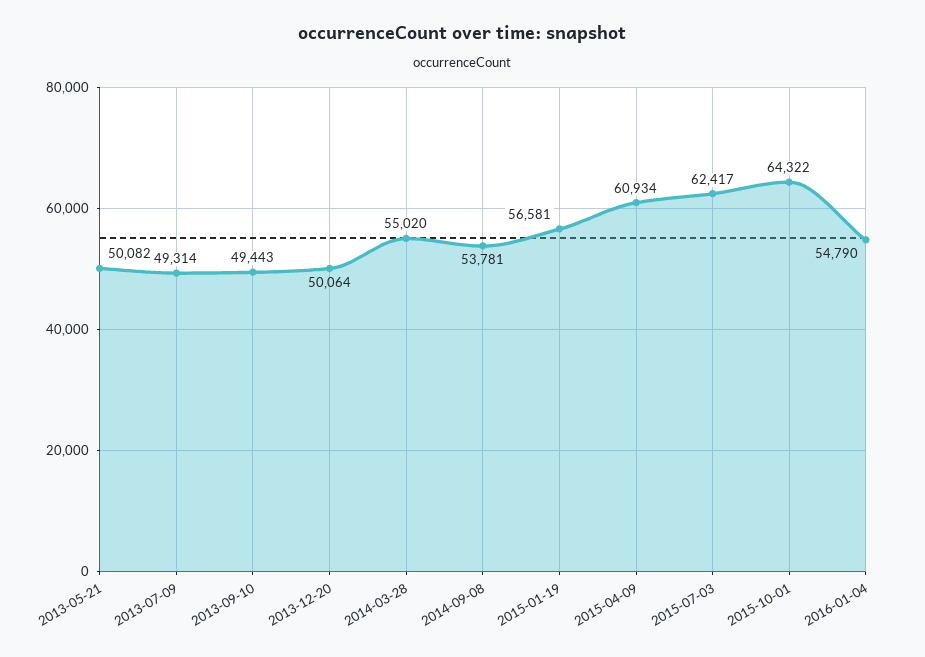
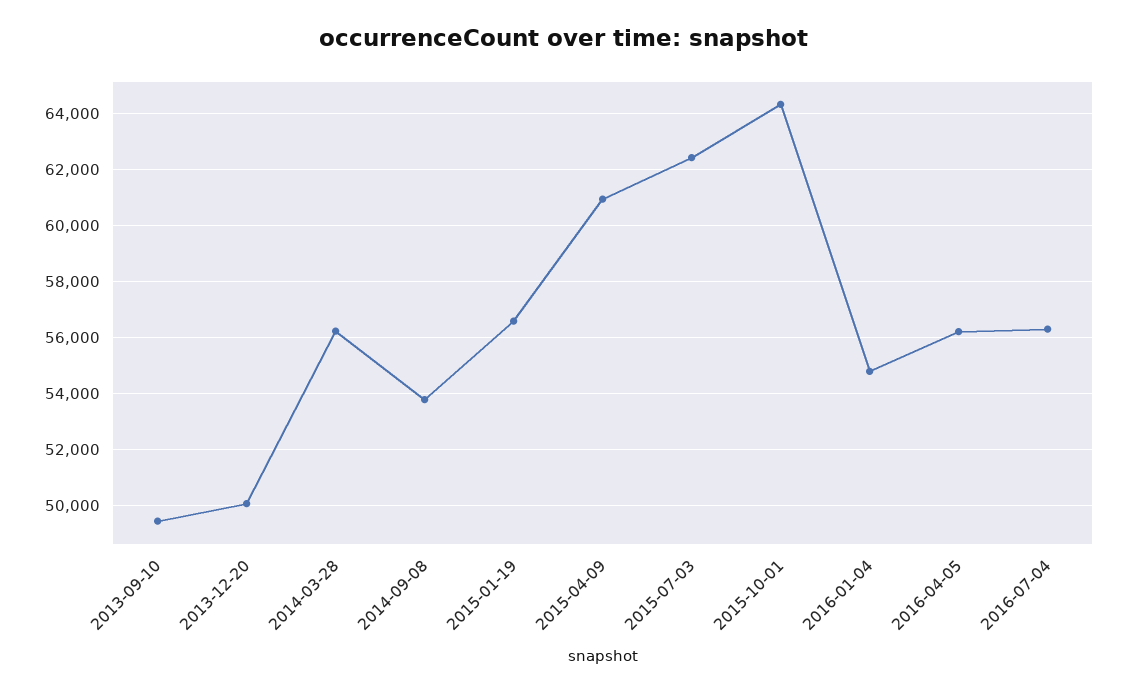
2013-05-21: 50082 -> none
2013-07-09: 49314 -> none
2014-03-28: 55020 -> 56250
2016-04-05: none -> 56250
2016-07-04: none -> 56250

